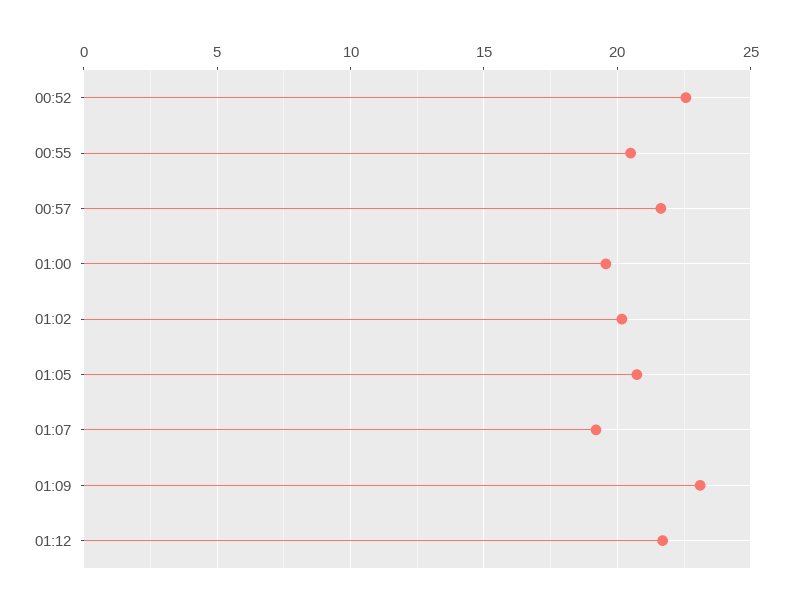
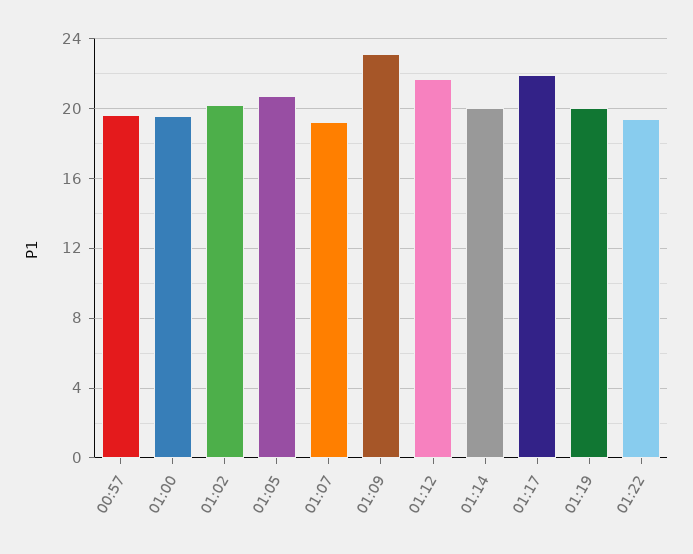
00:52: 22.5 -> none
00:55: 20.5 -> none
00:57: 21.5 -> 19.5
01:14: none -> 20
01:17: none -> 22
01:19: none -> 20
01:22: none -> 19.5

